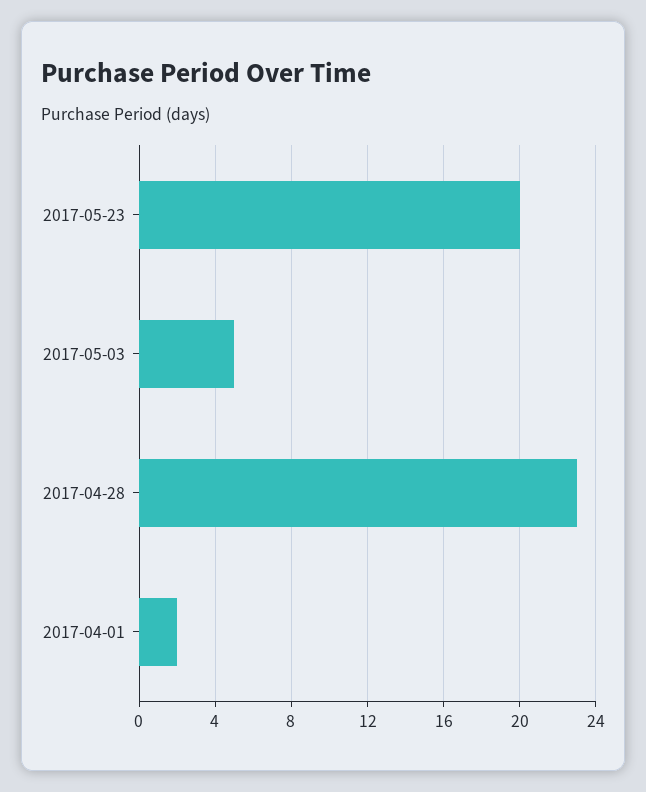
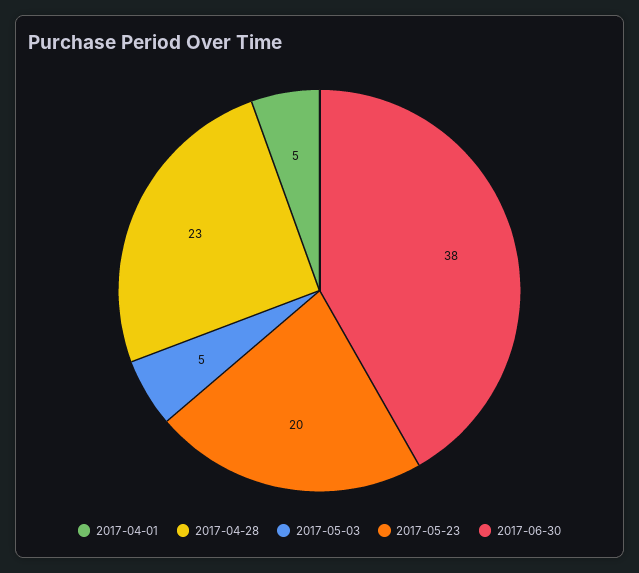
2017-04-01: 2 -> 5
2017-06-30: none -> 38

